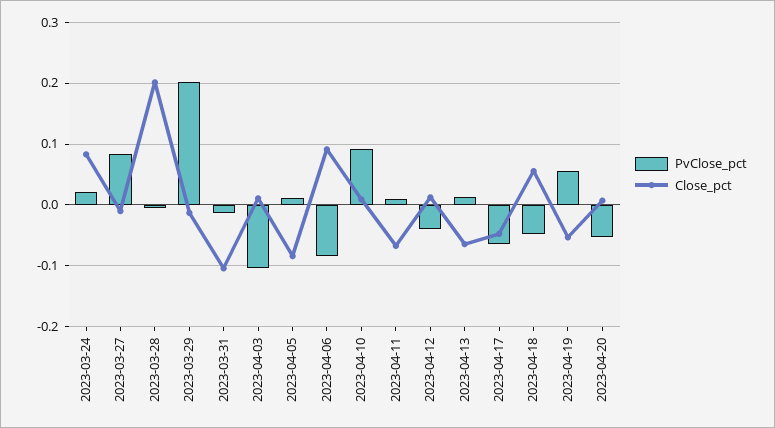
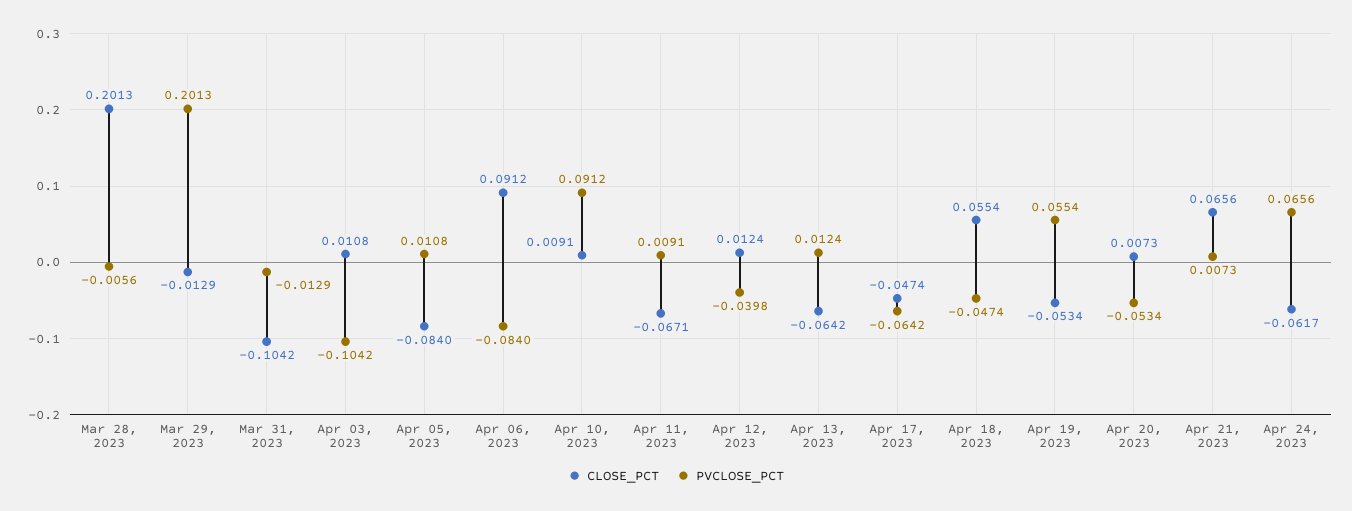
PvClose_pct, 2023-03-24: 0.02 -> none
Close_pct, 2023-03-24: 0.08 -> none
PvClose_pct, 2023-03-27: 0.08 -> none
Close_pct, 2023-03-27: -0.01 -> none
Close_pct, Apr 21, 2023: none -> 0.0656
PvClose_pct, Apr 21, 2023: none -> 0.0073
Close_pct, Apr 24, 2023: none -> -0.0617
PvClose_pct, Apr 24, 2023: none -> 0.0656

